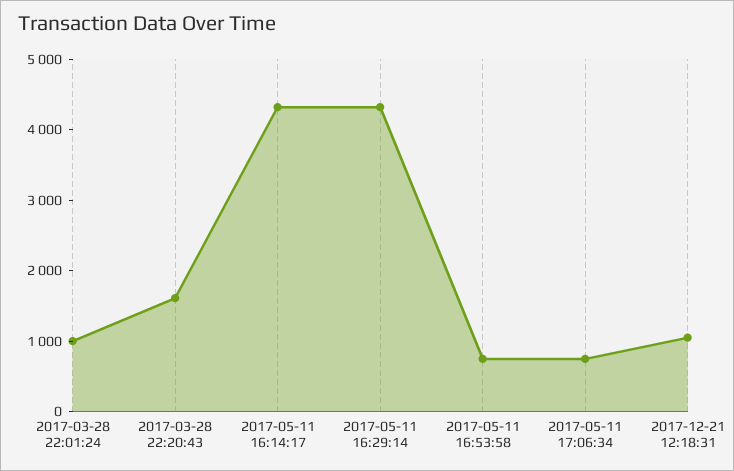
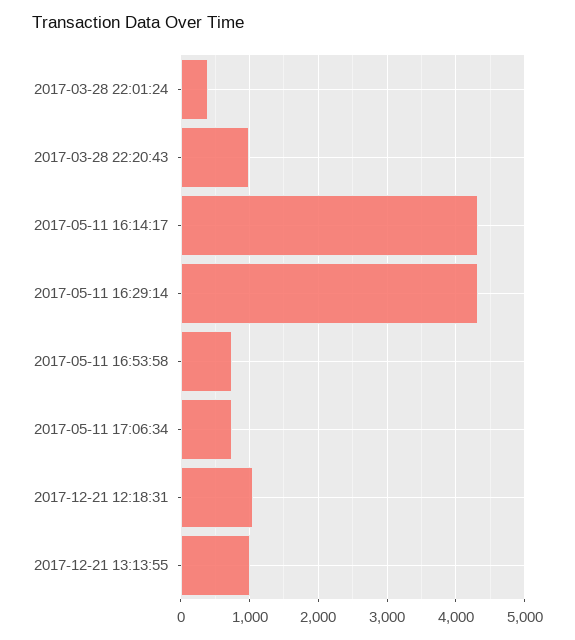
2017-03-28 22:01:24: 1000 -> 400
2017-03-28 22:20:43: 1600 -> 1000
2017-12-21 13:13:55: none -> 1000

